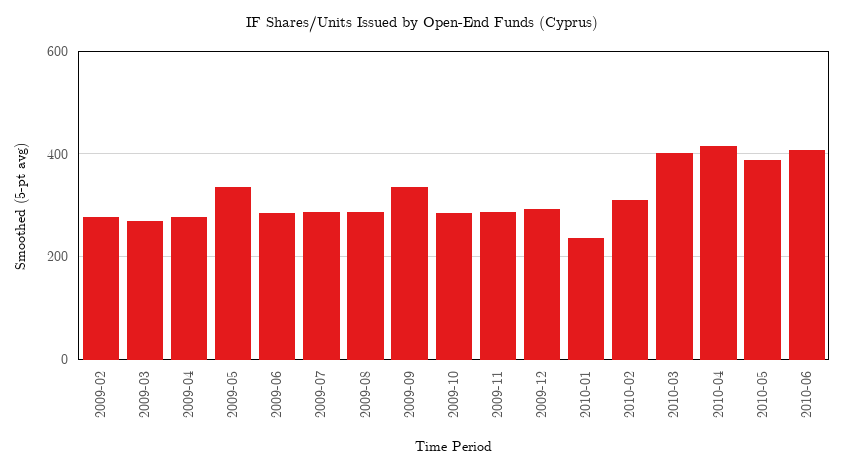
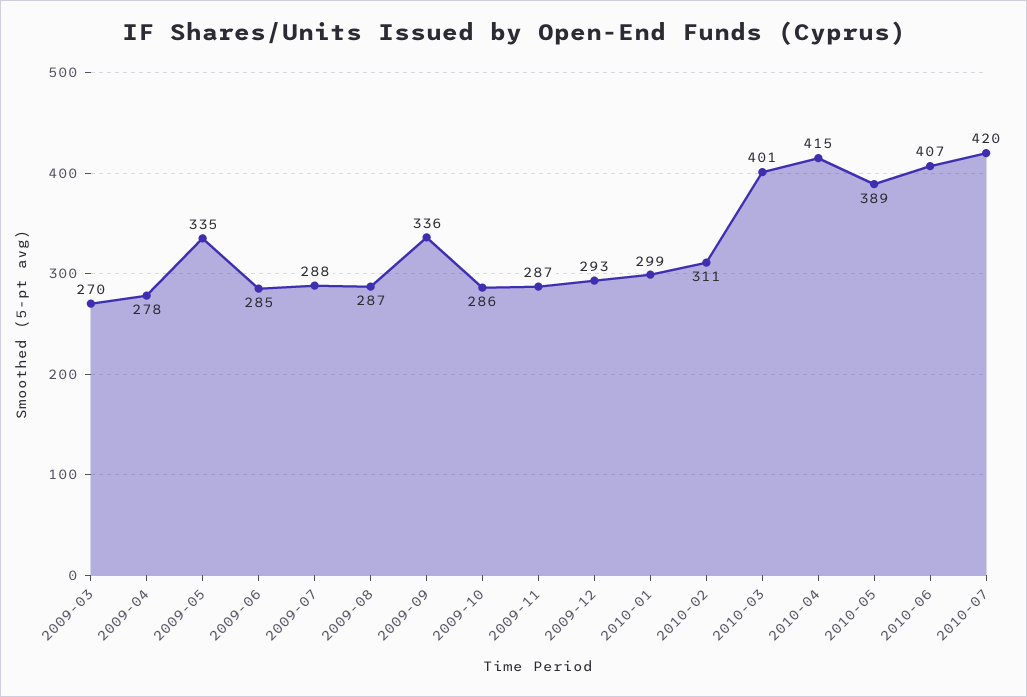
2009-02: 280 -> none
2010-01: 240 -> 299
2010-07: none -> 420

